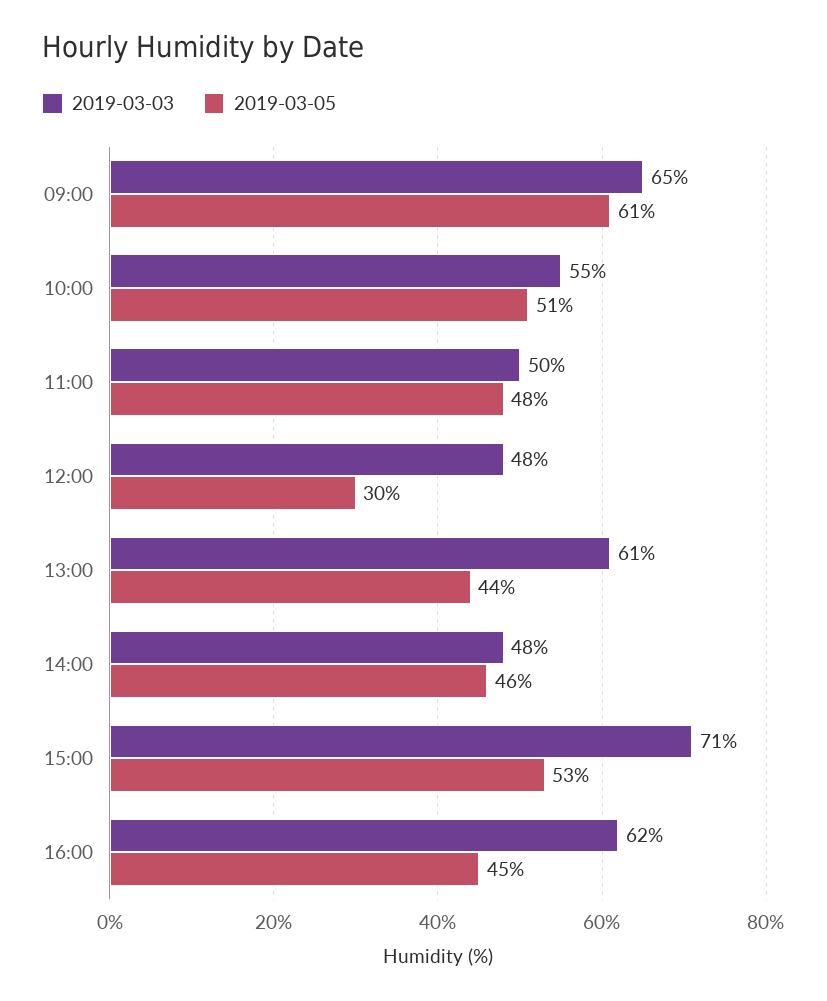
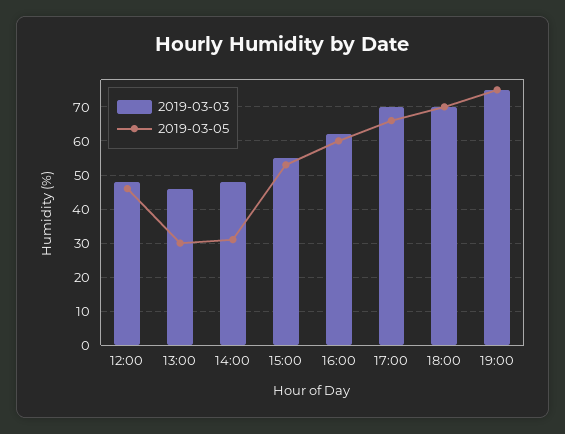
2019-03-03, 09:00: 65 -> none
2019-03-05, 09:00: 61 -> none
2019-03-03, 10:00: 55 -> none
2019-03-05, 10:00: 51 -> none
2019-03-03, 11:00: 50 -> none
2019-03-05, 11:00: 48 -> none
2019-03-05, 12:00: 30 -> 45
2019-03-03, 13:00: 61 -> 45
2019-03-05, 13:00: 44 -> 30
2019-03-05, 14:00: 46 -> 30
2019-03-03, 15:00: 71 -> 55
2019-03-05, 16:00: 45 -> 60
2019-03-03, 17:00: none -> 70
2019-03-05, 17:00: none -> 65
2019-03-03, 18:00: none -> 70
2019-03-05, 18:00: none -> 70
2019-03-03, 19:00: none -> 75
2019-03-05, 19:00: none -> 75

